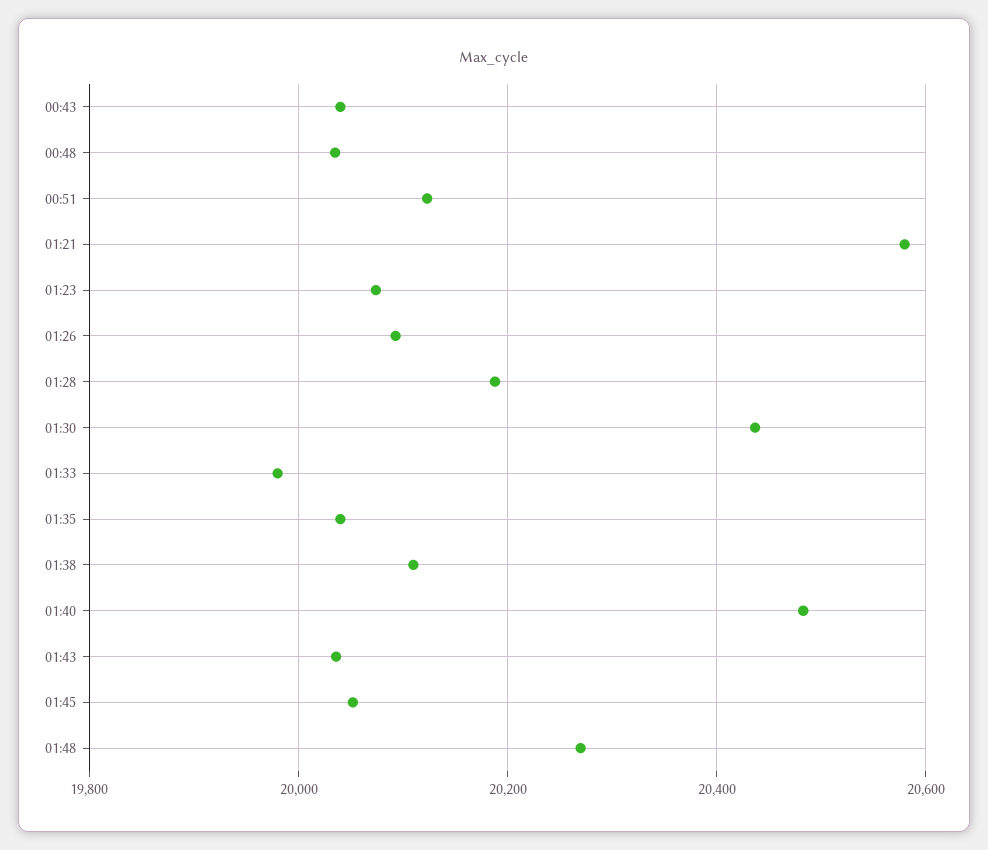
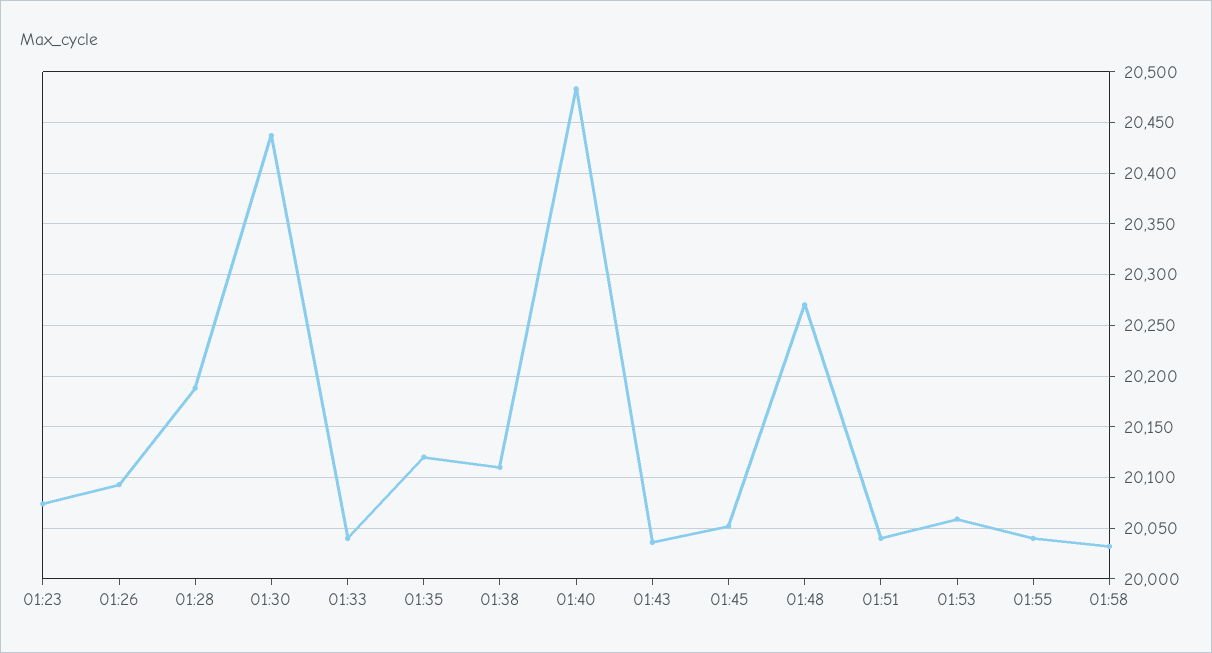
00:43: 20040 -> none
00:48: 20040 -> none
00:51: 20120 -> none
01:21: 20580 -> none
01:33: 19980 -> 20040
01:35: 20040 -> 20120
01:51: none -> 20040
01:53: none -> 20060
01:55: none -> 20040
01:58: none -> 20030

